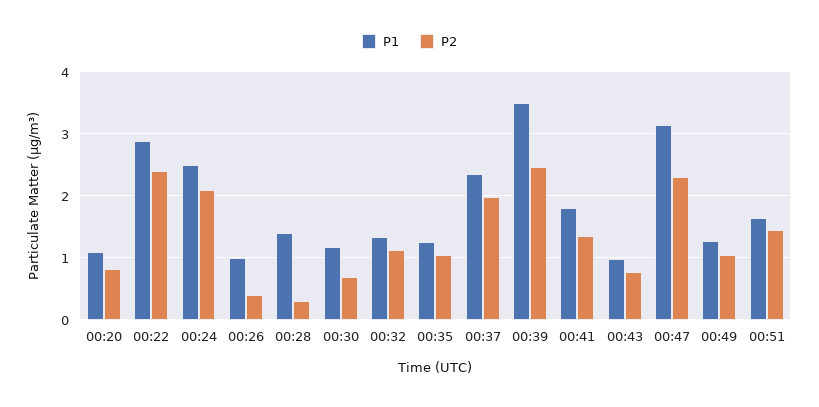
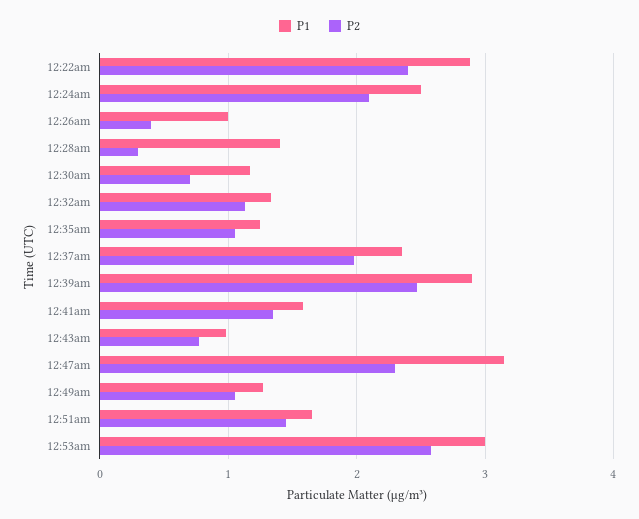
P1, 00:20: 1.1 -> none
P2, 00:20: 0.8 -> none
P1, 00:39: 3.5 -> 2.9
P1, 00:41: 1.8 -> 1.6
P1, 12:53am: none -> 3
P2, 12:53am: none -> 2.6

